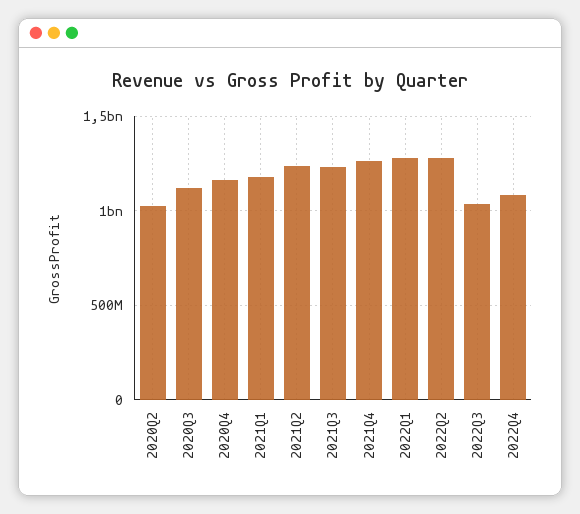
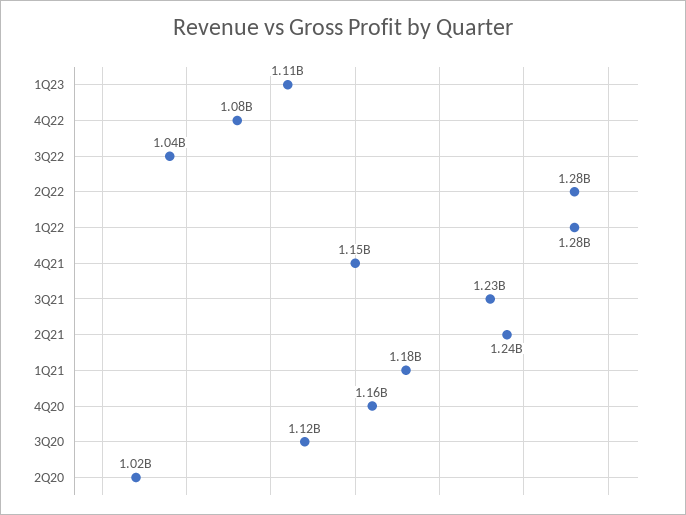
2021Q4: 1250000000 -> 1150000000
1Q23: none -> 1110000000

